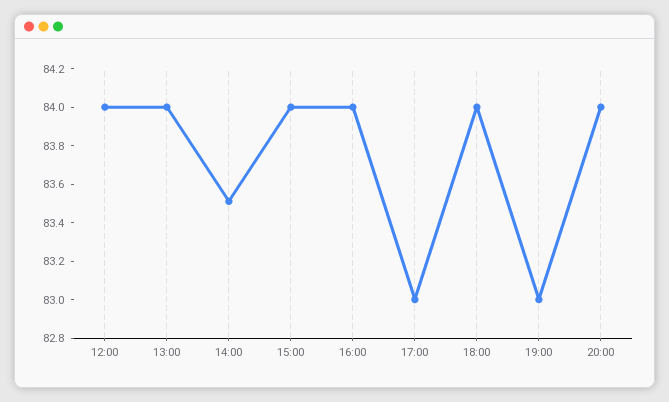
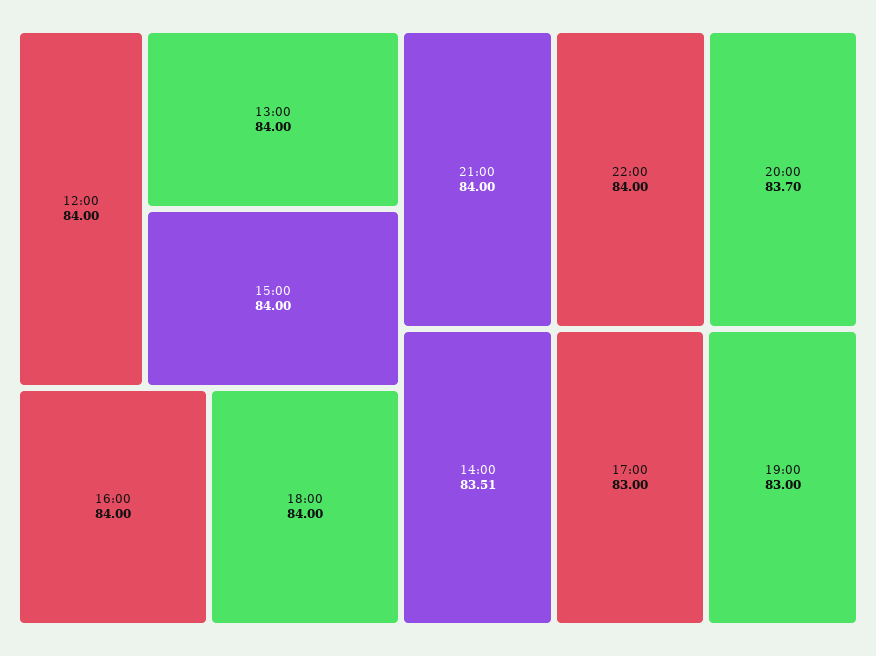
20:00: 84 -> 83.7
21:00: none -> 84
22:00: none -> 84

